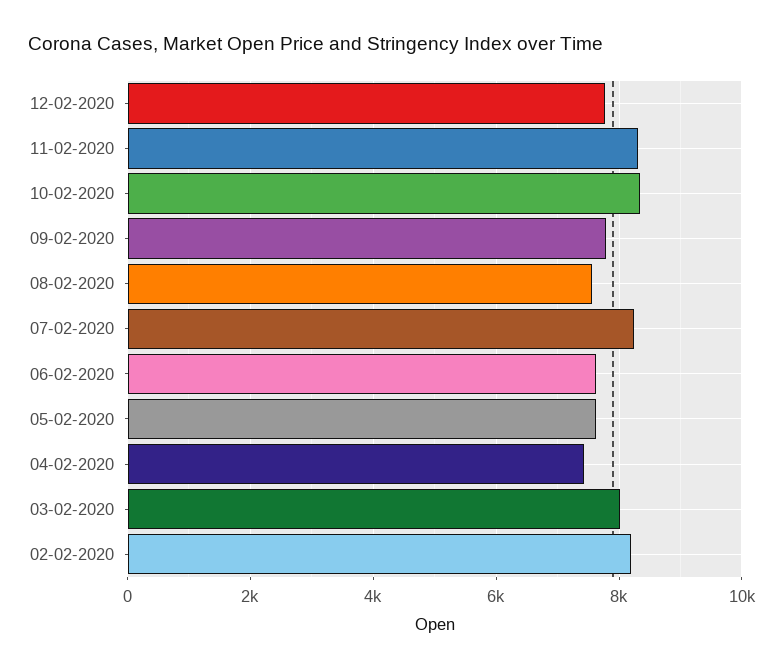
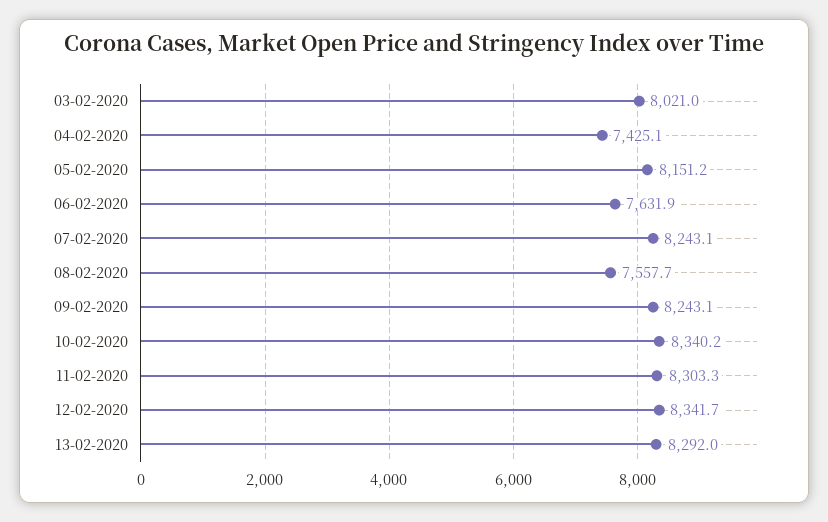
12-02-2020: 7800 -> 8341.7
09-02-2020: 7800 -> 8243.1
05-02-2020: 7600 -> 8151.2
02-02-2020: 8200 -> none
13-02-2020: none -> 8292

